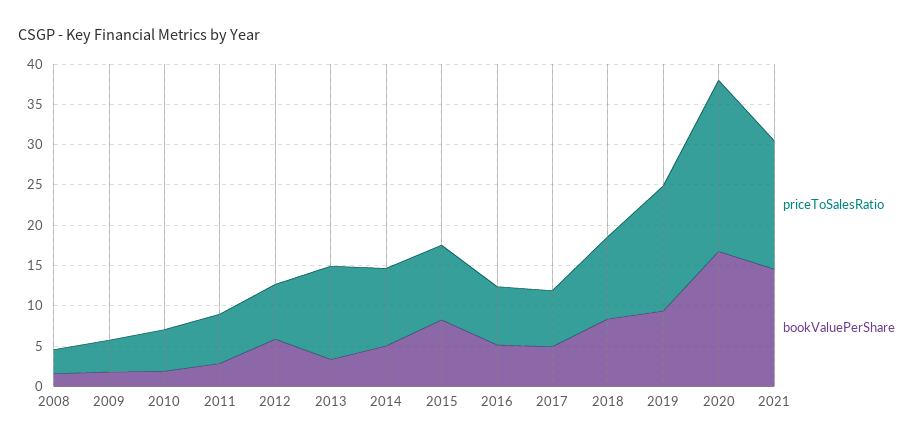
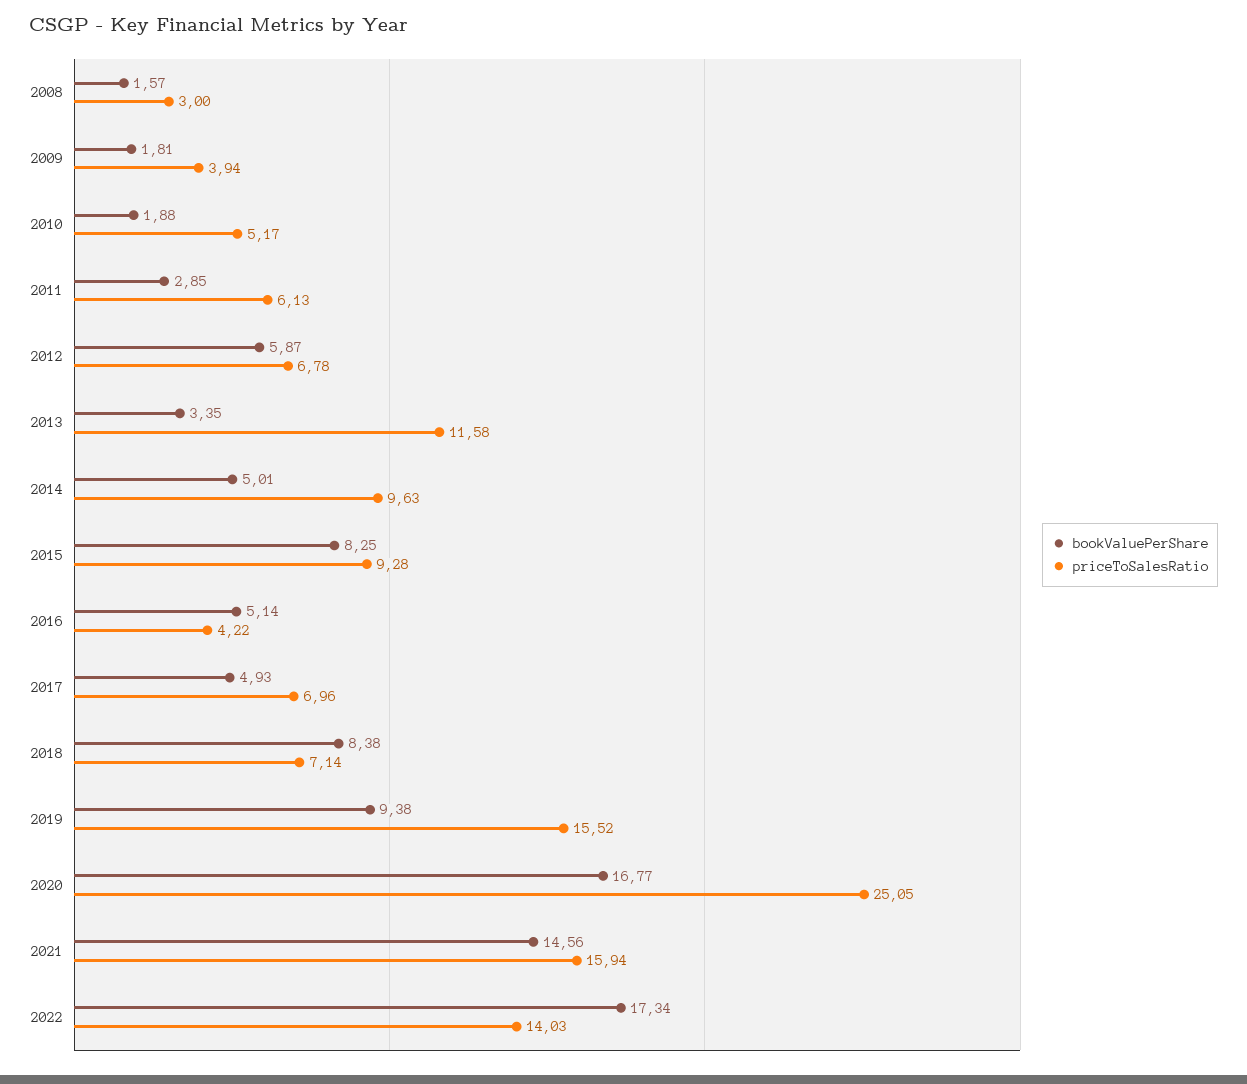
priceToSalesRatio, 2016: 7 -> 4.22
priceToSalesRatio, 2018: 10 -> 7.14
priceToSalesRatio, 2020: 21 -> 25.05
bookValuePerShare, 2022: none -> 17.34
priceToSalesRatio, 2022: none -> 14.03

